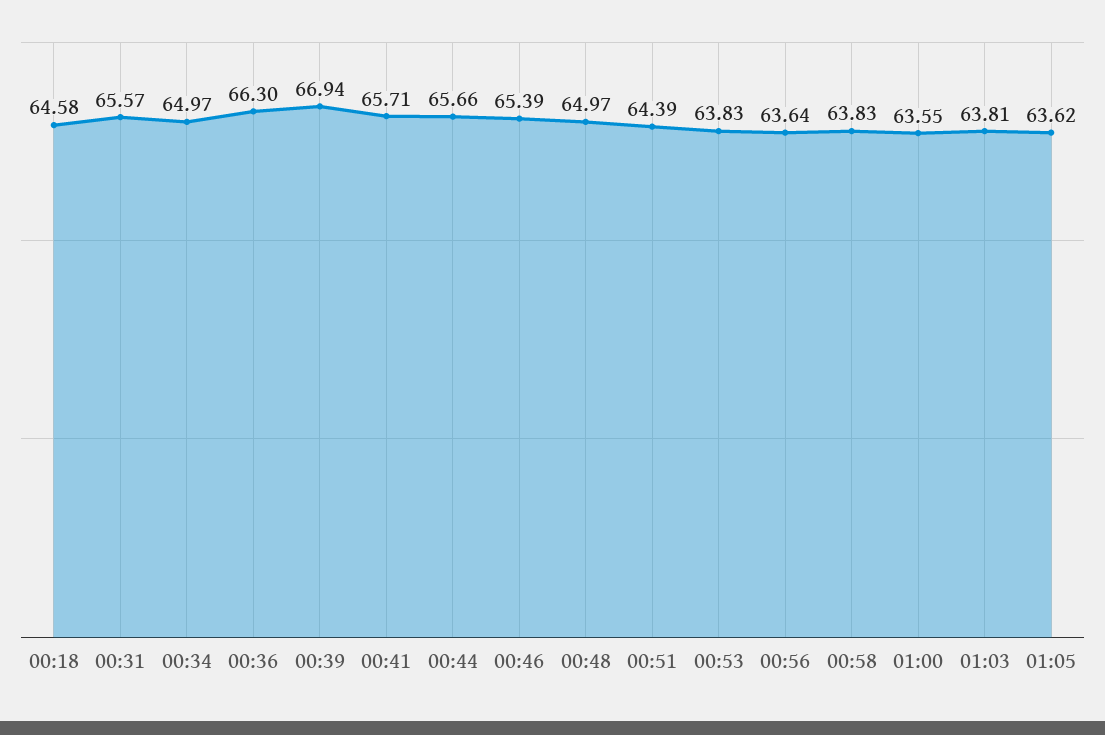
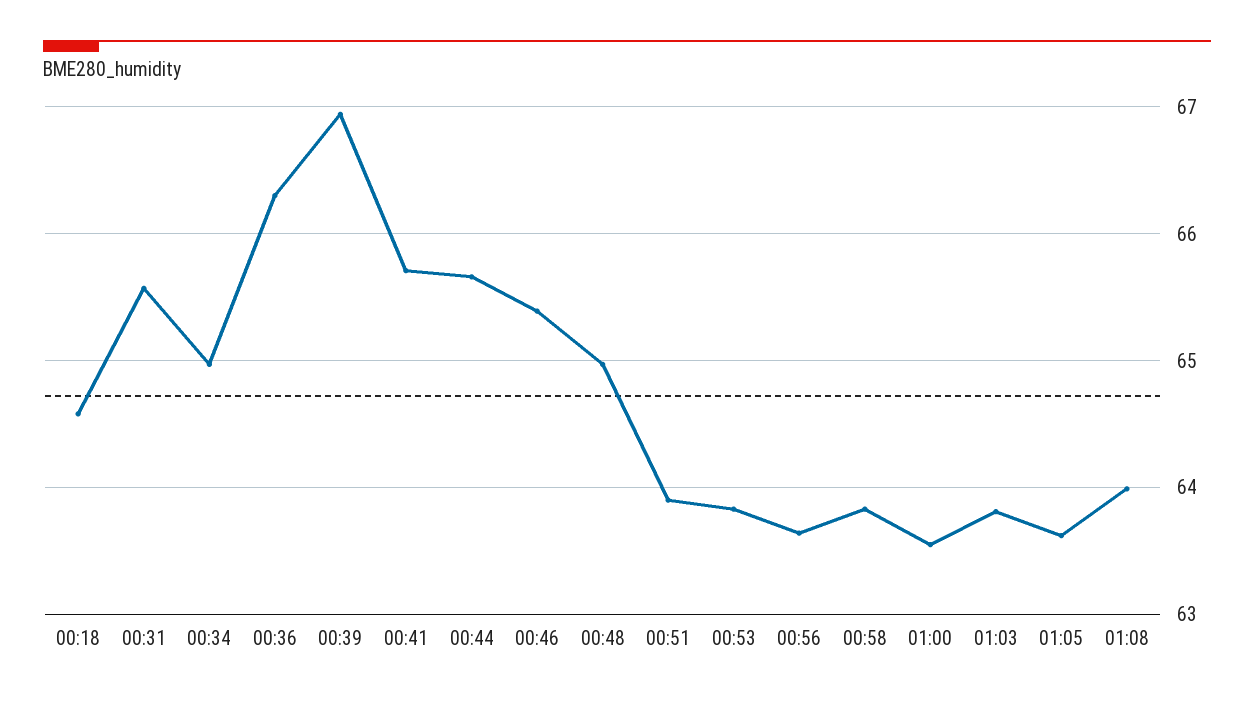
00:51: 64.39 -> 63.9
01:08: none -> 64

